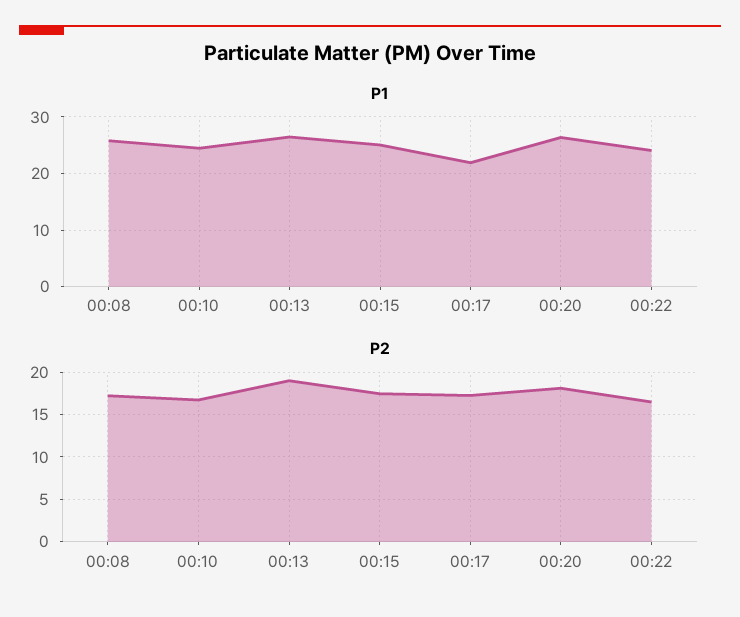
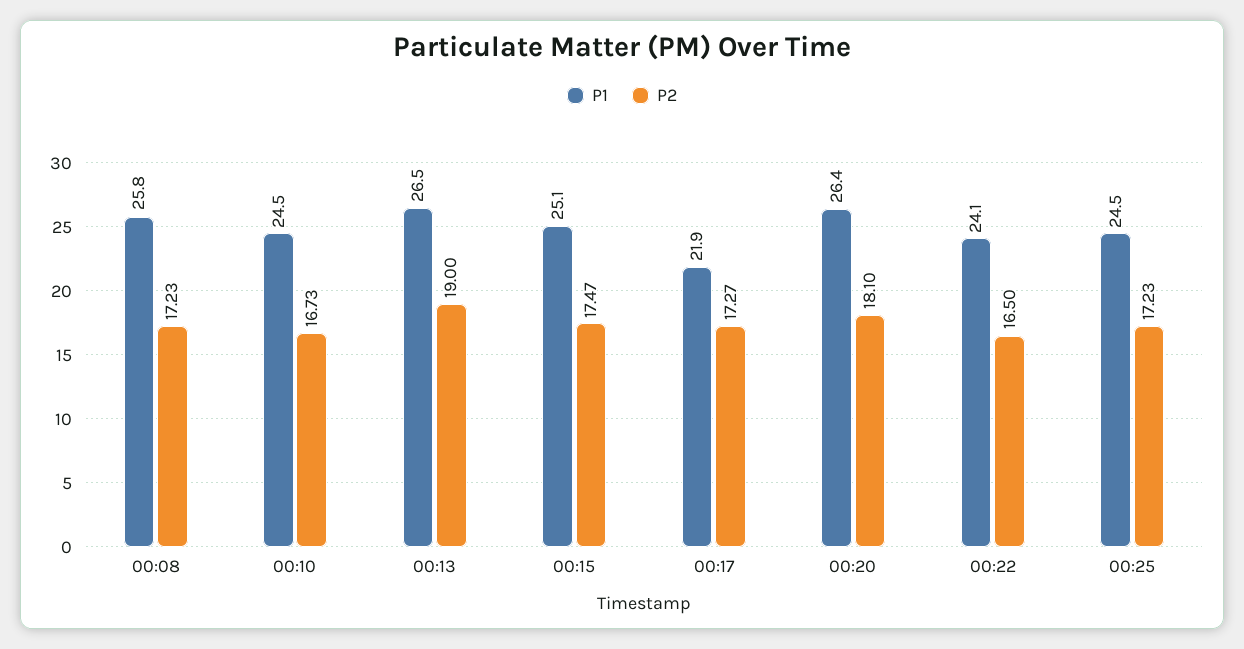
P1, 00:25: none -> 24.5
P2, 00:25: none -> 17.23

